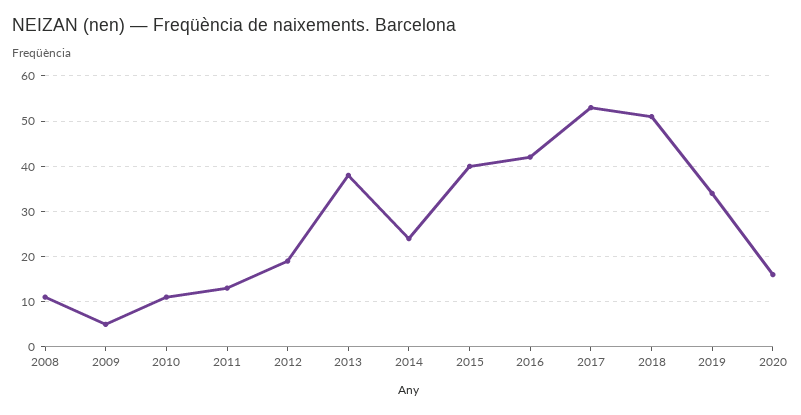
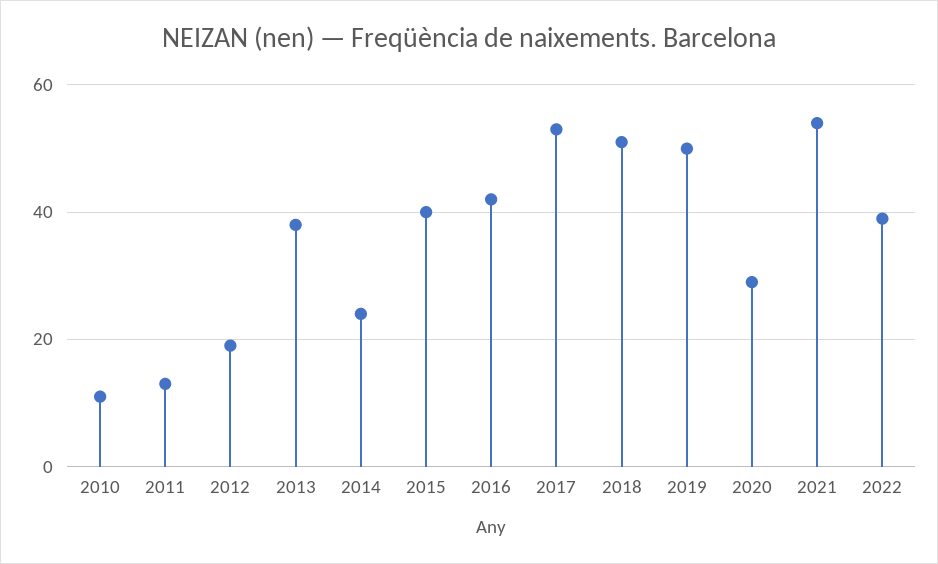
2008: 10 -> none
2009: 5 -> none
2019: 35 -> 50
2020: 15 -> 30
2021: none -> 55
2022: none -> 40

